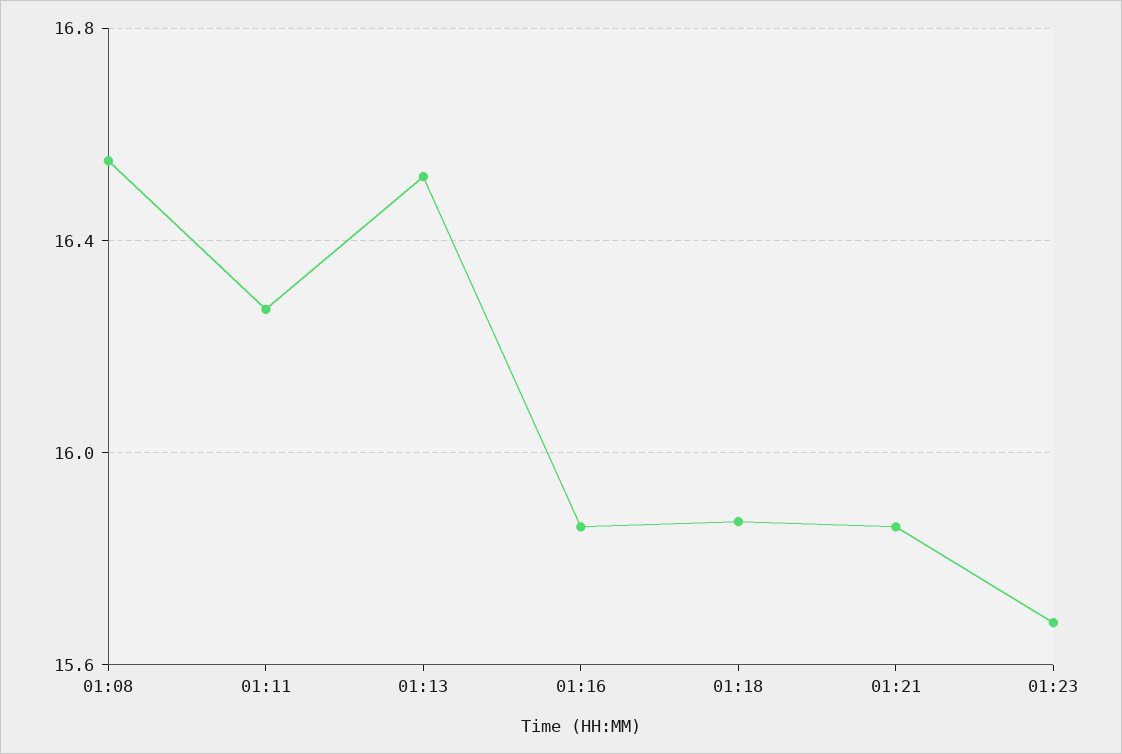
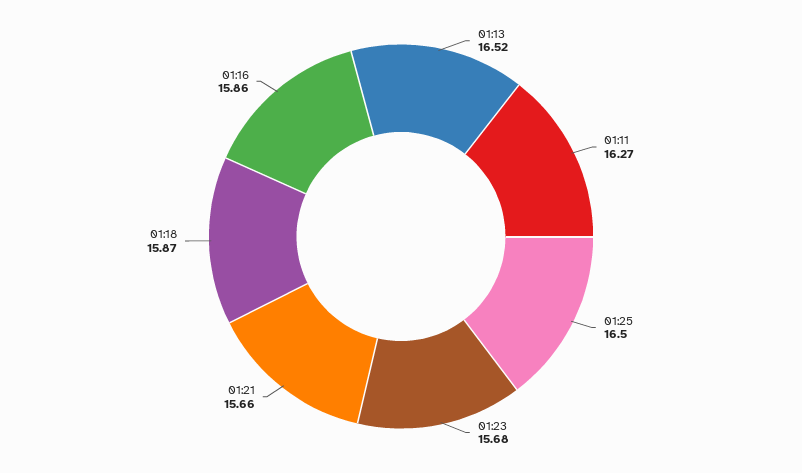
01:08: 16.55 -> none
01:21: 15.85 -> 15.66
01:25: none -> 16.5

